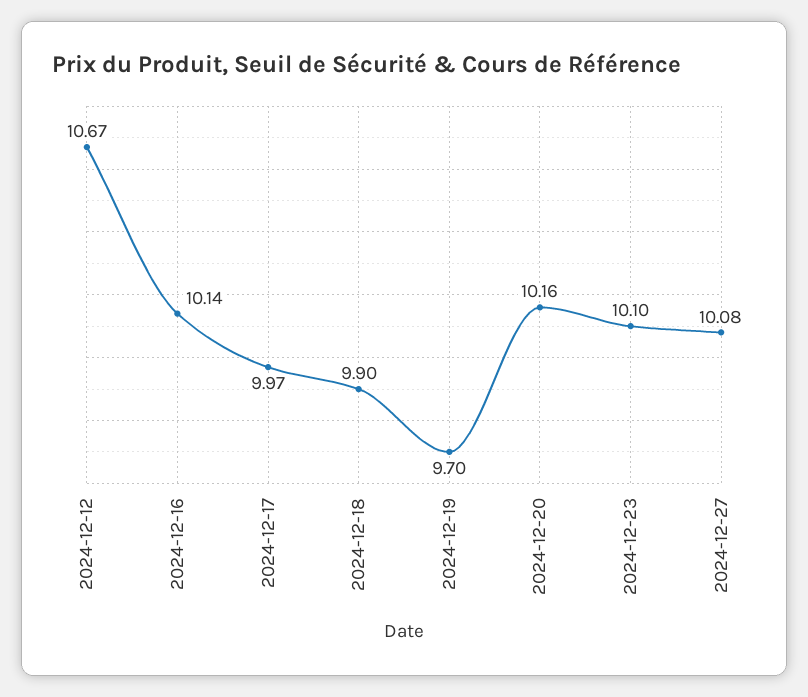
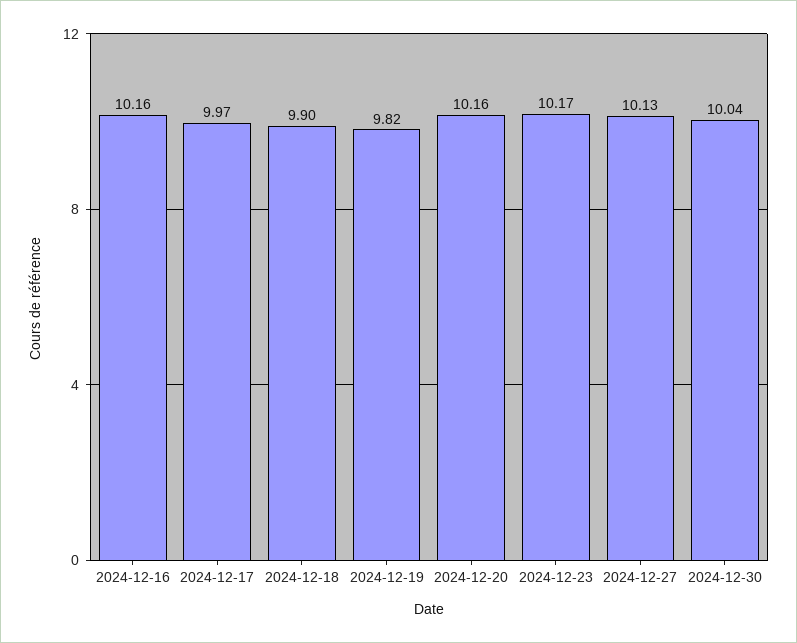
2024-12-12: 10.67 -> none
2024-12-16: 10.14 -> 10.16
2024-12-19: 9.7 -> 9.82
2024-12-23: 10.1 -> 10.17
2024-12-27: 10.08 -> 10.13
2024-12-30: none -> 10.04

